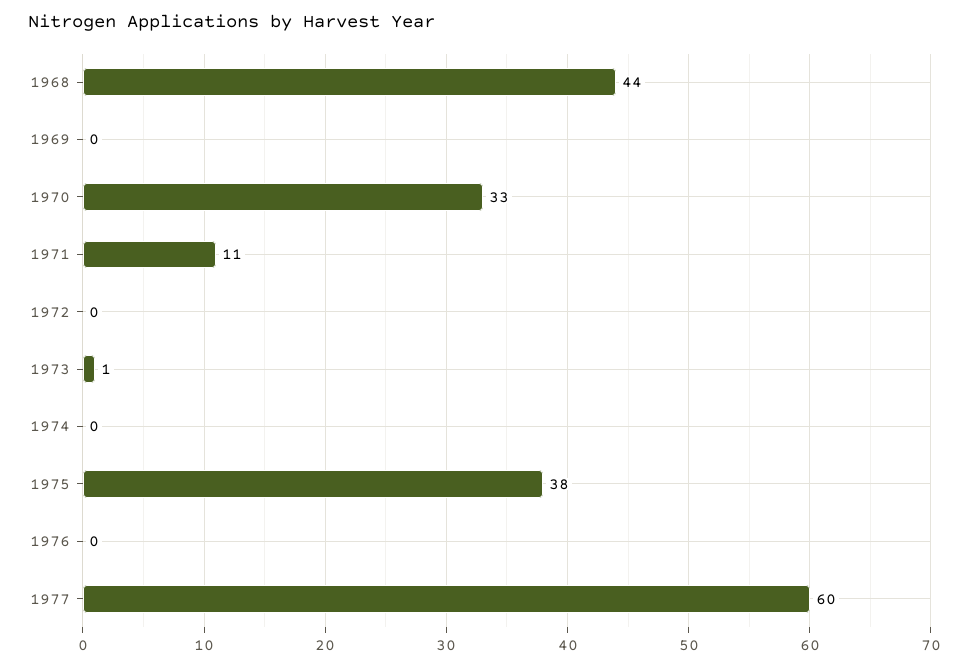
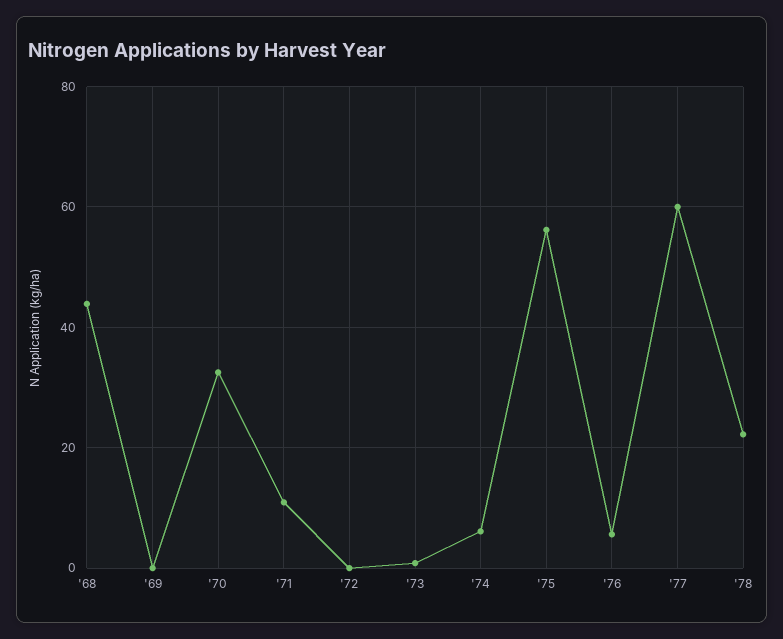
1974: 0 -> 6
1975: 38 -> 56
1976: 0 -> 6
'78: none -> 22

